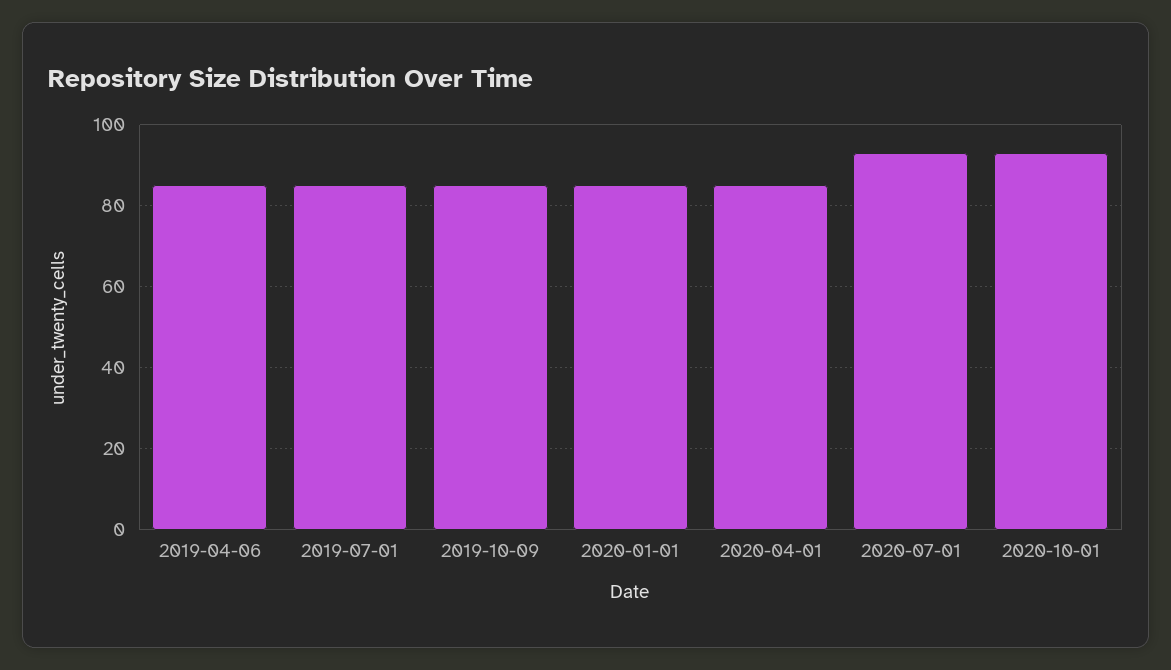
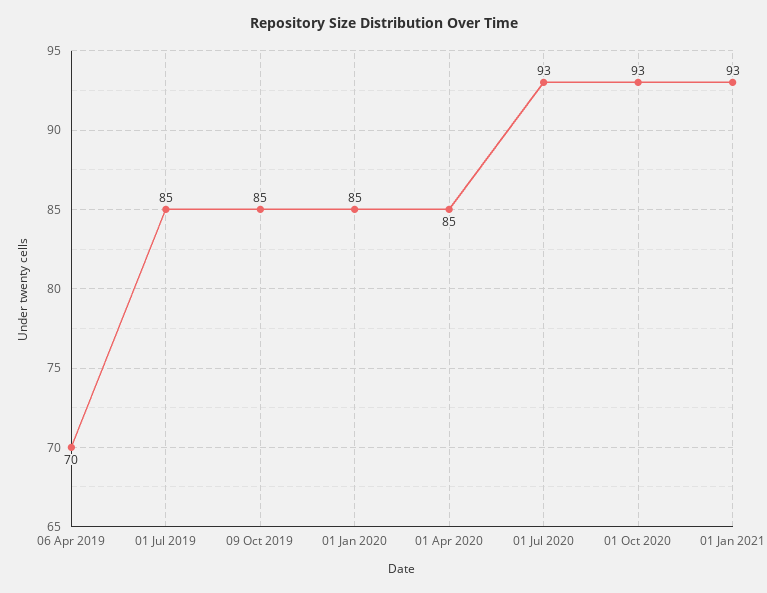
2019-04-06: 85 -> 70
01 Jan 2021: none -> 93

